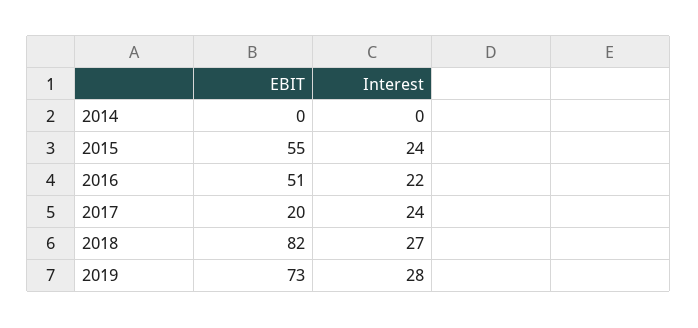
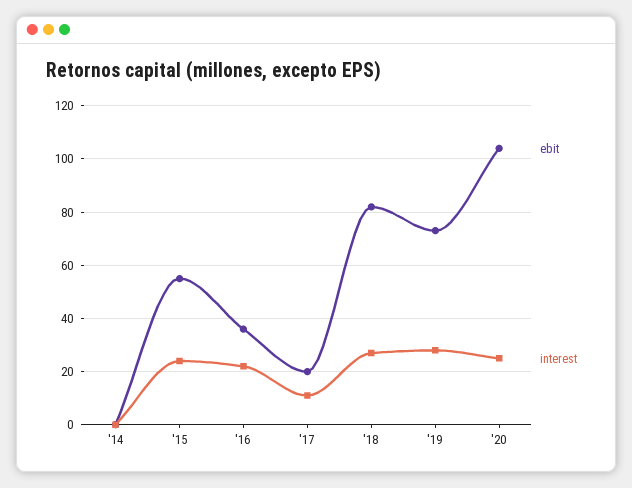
EBIT, 2016: 51 -> 35
Interest, 2017: 24 -> 10
EBIT, '20: none -> 105
Interest, '20: none -> 25

